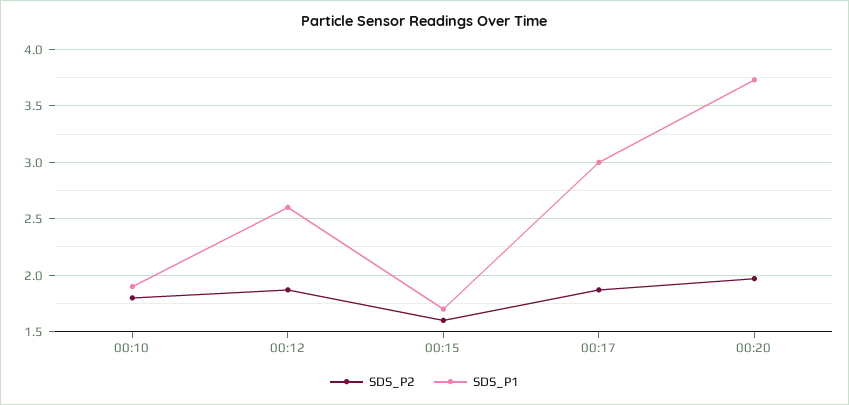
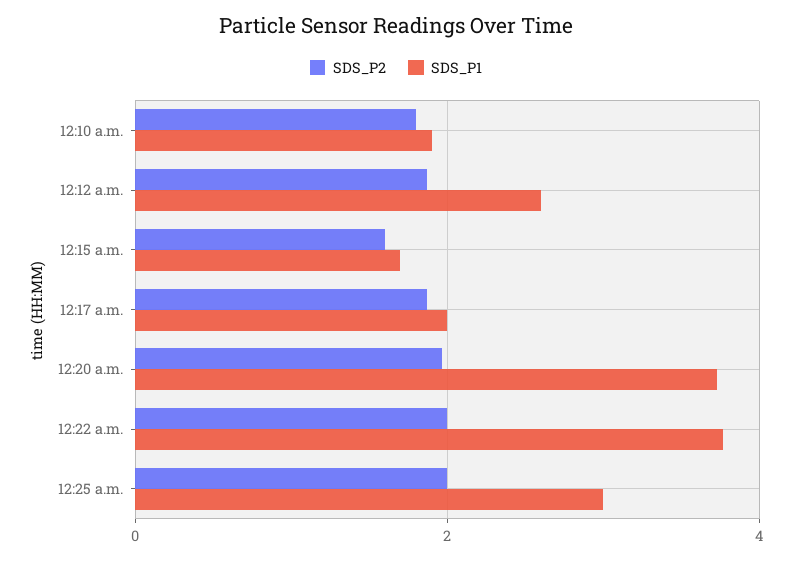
SDS_P1, 00:17: 3 -> 2
SDS_P2, 12:22 a.m.: none -> 2
SDS_P1, 12:22 a.m.: none -> 3.8
SDS_P2, 12:25 a.m.: none -> 2
SDS_P1, 12:25 a.m.: none -> 3

